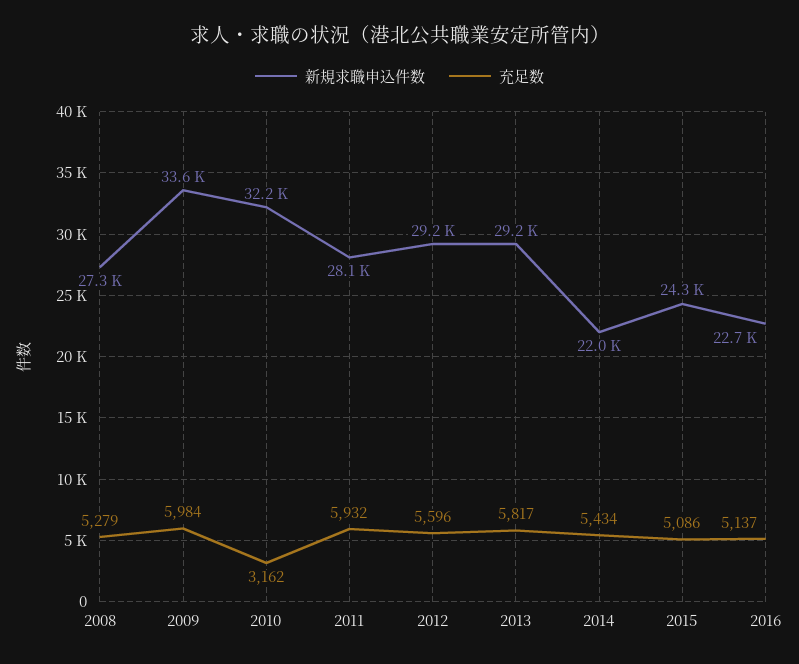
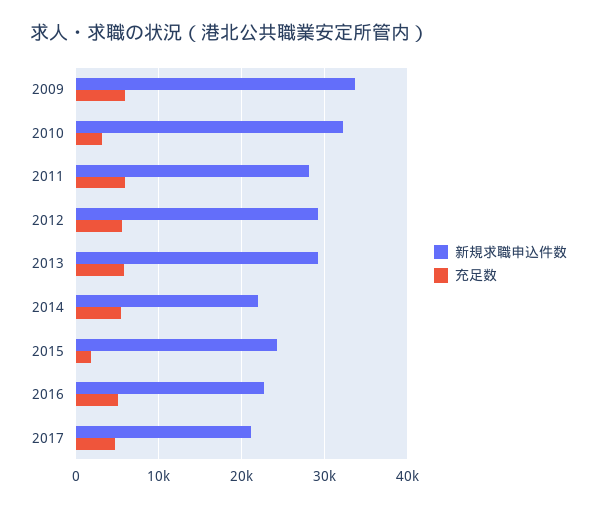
新規求職申込件数, 2008: 27300 -> none
充足数, 2008: 5279 -> none
充足数, 2015: 5086 -> 2000
新規求職申込件数, 2017: none -> 21000
充足数, 2017: none -> 5000

